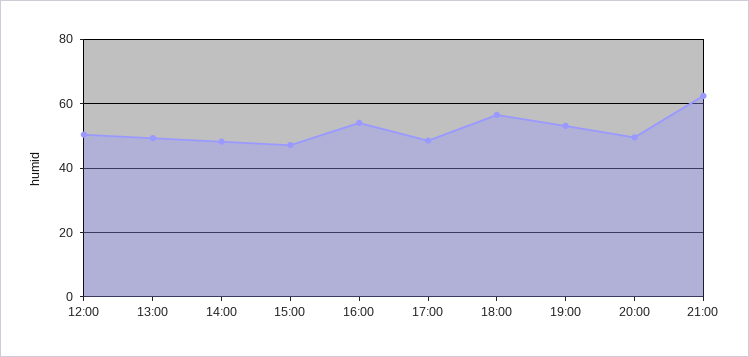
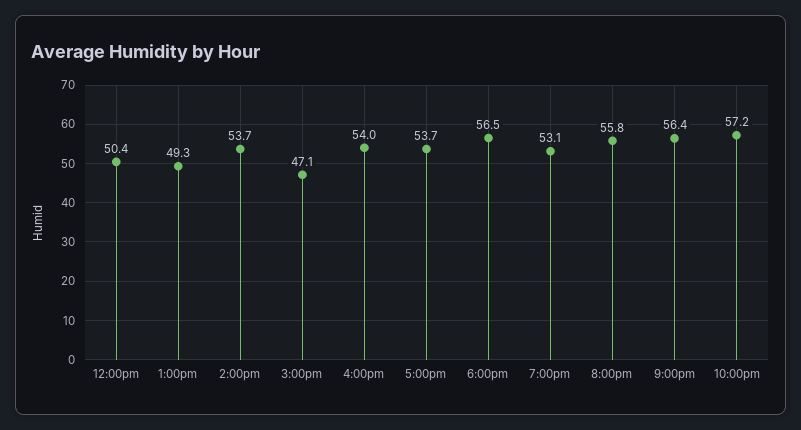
14:00: 48 -> 53.7
17:00: 48 -> 53.7
20:00: 50 -> 55.8
21:00: 62 -> 56.4
10:00pm: none -> 57.2

